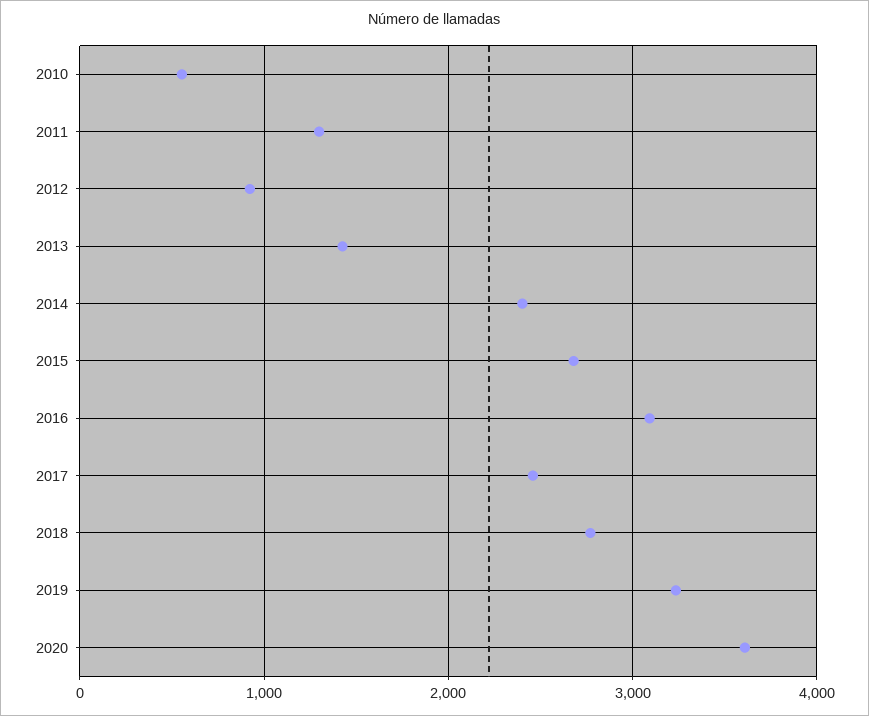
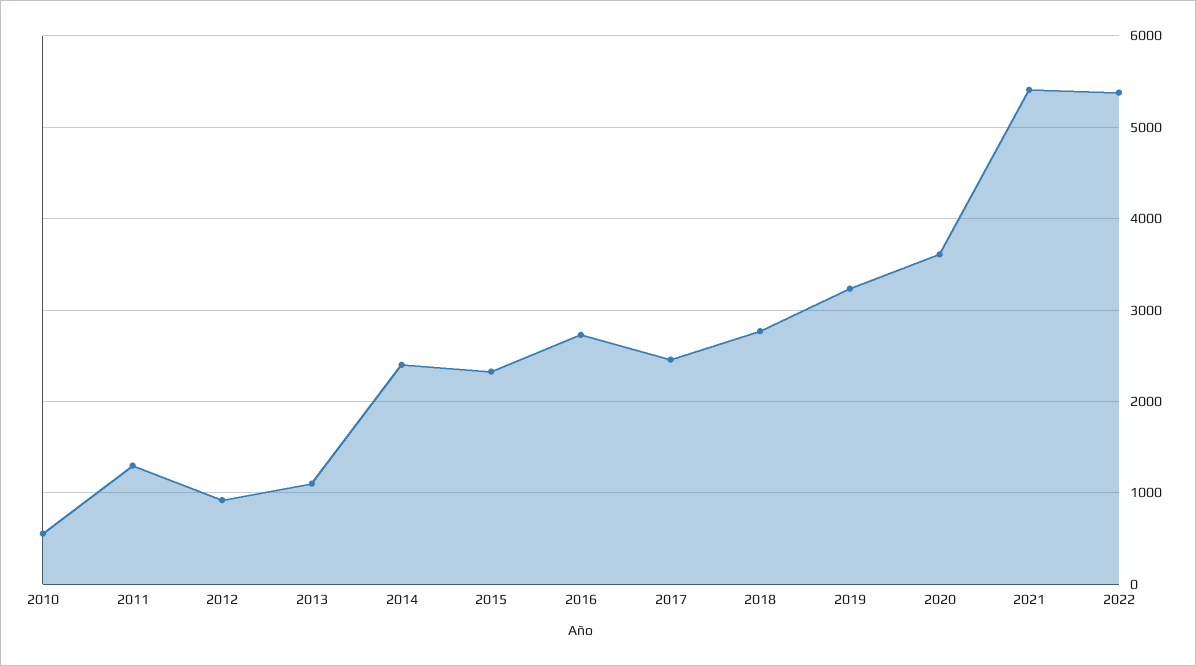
2013: 1400 -> 1100
2015: 2700 -> 2300
2016: 3100 -> 2700
2021: none -> 5400
2022: none -> 5400

